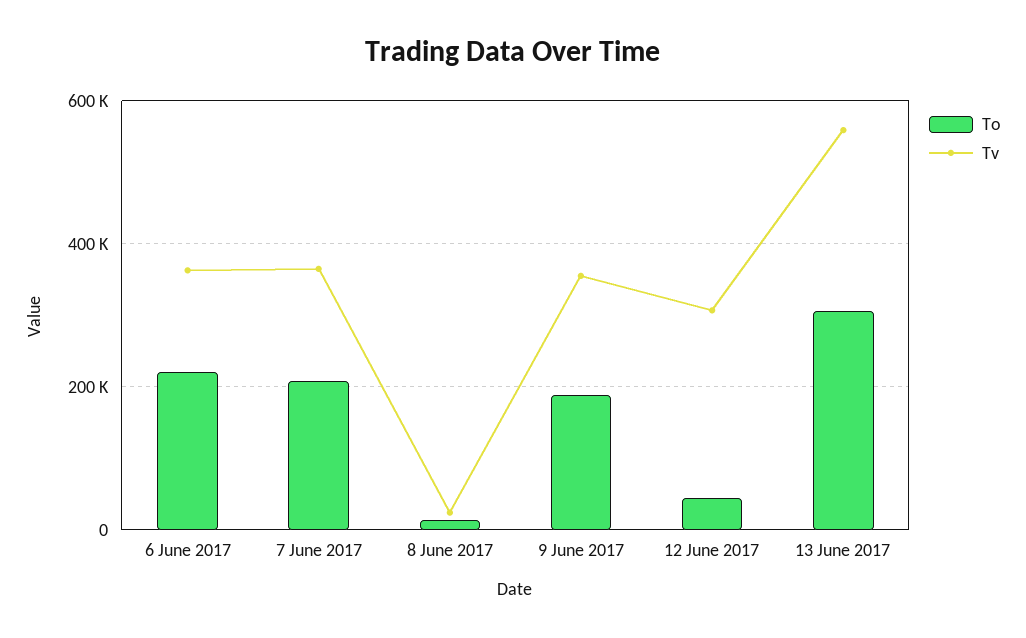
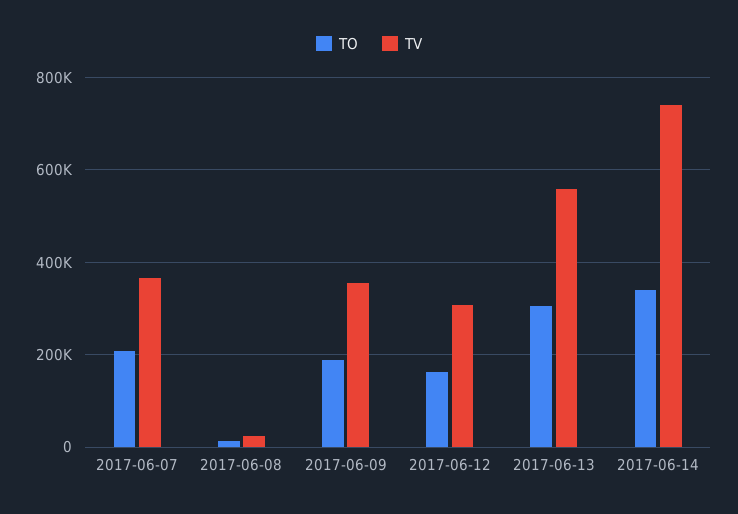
To, 6 June 2017: 220000 -> none
Tv, 6 June 2017: 360000 -> none
To, 12 June 2017: 40000 -> 160000
To, 2017-06-14: none -> 340000
Tv, 2017-06-14: none -> 740000

